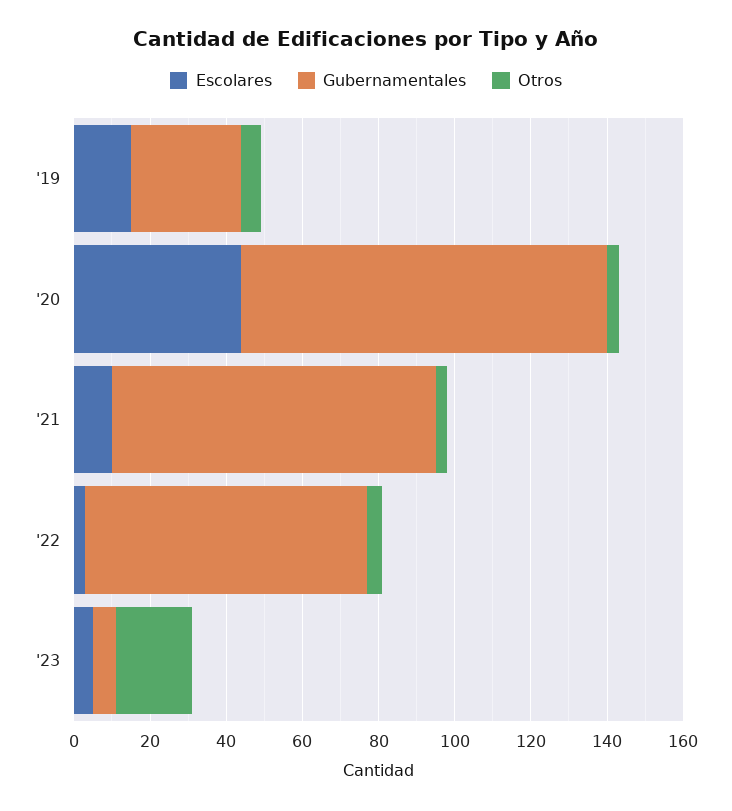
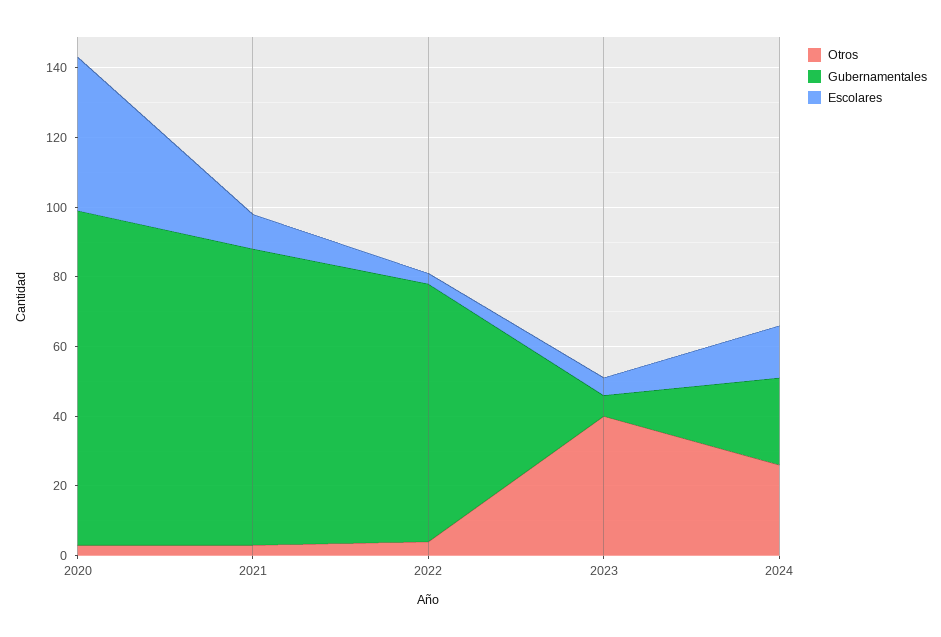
Escolares, '19: 15 -> none
Gubernamentales, '19: 30 -> none
Otros, '19: 5 -> none
Otros, '23: 20 -> 40
Otros, 2024: none -> 25
Gubernamentales, 2024: none -> 25
Escolares, 2024: none -> 15

